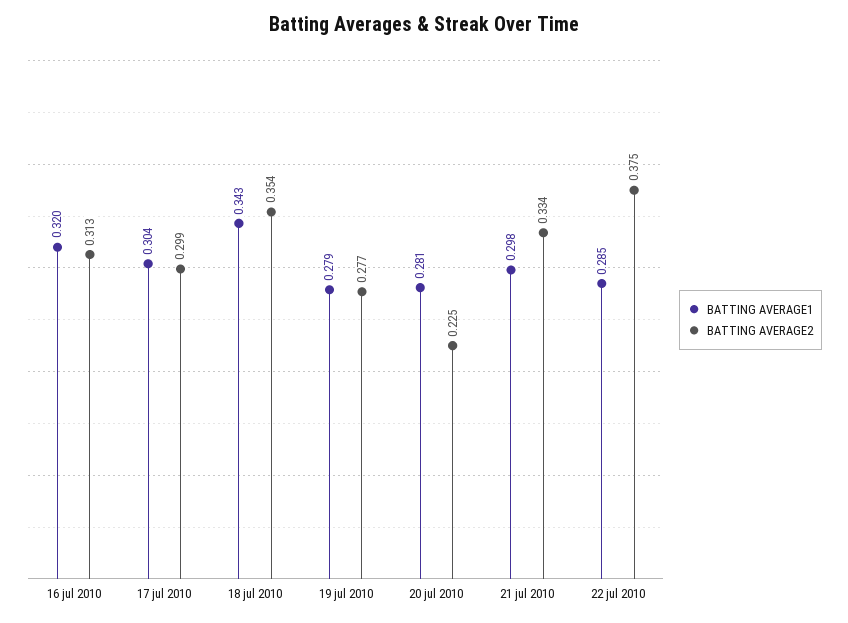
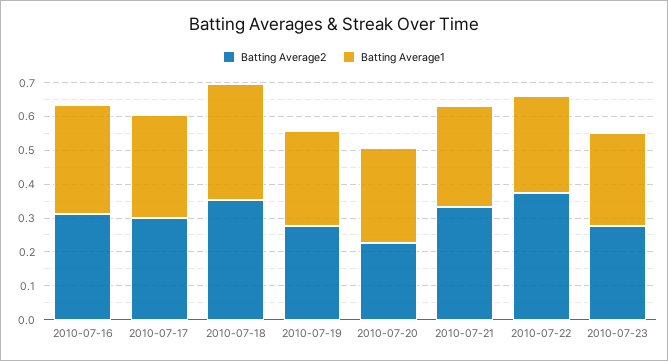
BATTING AVERAGE2, 2010-07-23: none -> 0.275
BATTING AVERAGE1, 2010-07-23: none -> 0.275

